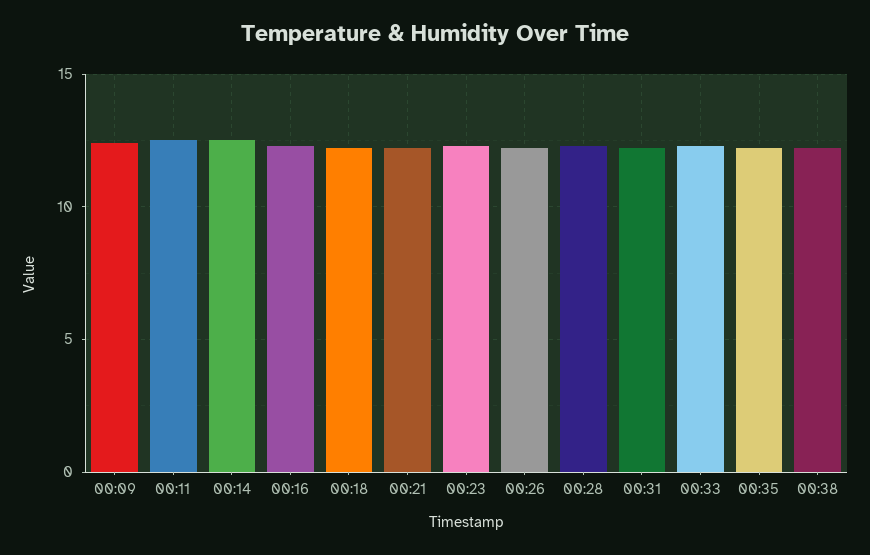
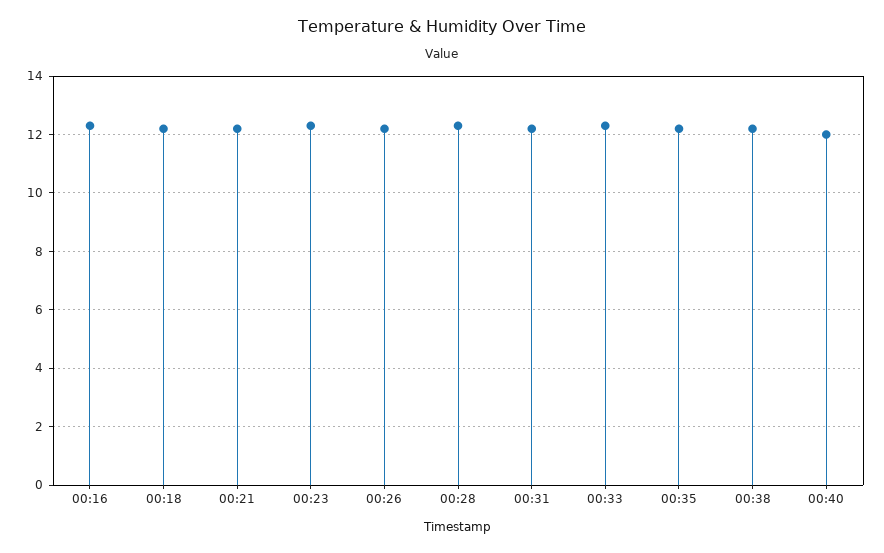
00:09: 12.5 -> none
00:11: 12.5 -> none
00:14: 12.5 -> none
00:40: none -> 12

